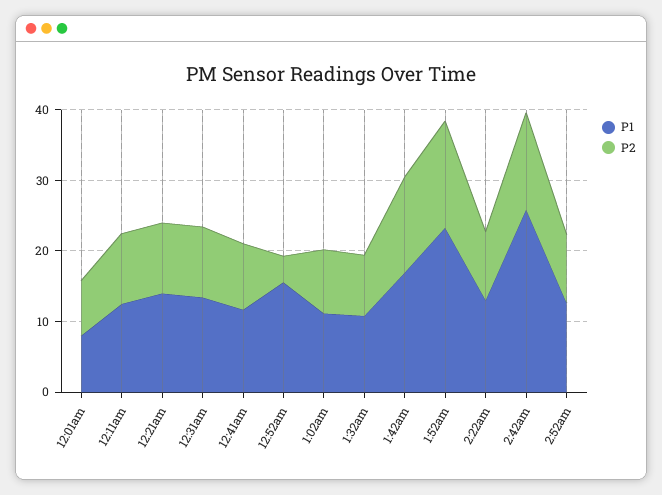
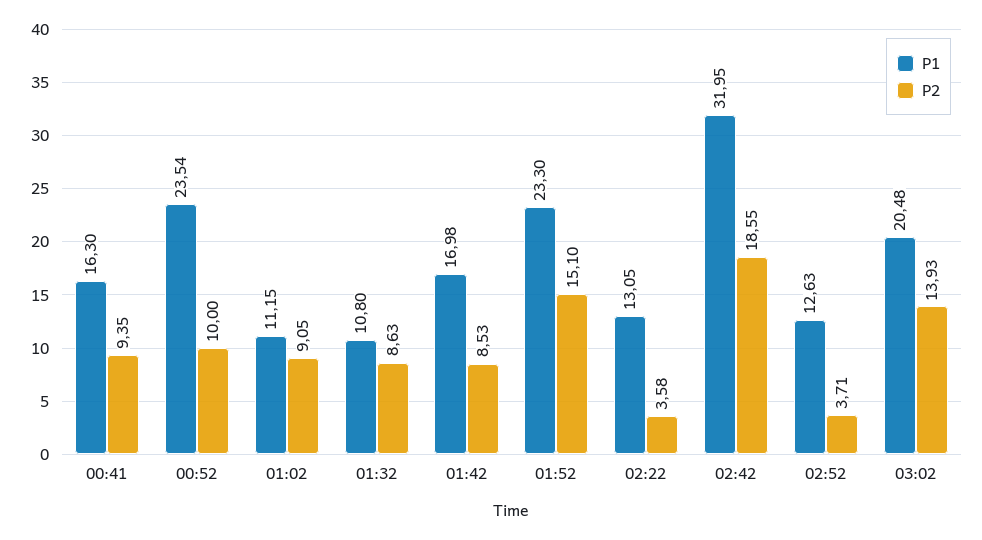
P1, 12:01am: 8 -> none
P2, 12:01am: 8 -> none
P1, 12:11am: 12 -> none
P2, 12:11am: 10 -> none
P1, 12:21am: 14 -> none
P2, 12:21am: 10 -> none
P1, 12:31am: 14 -> none
P2, 12:31am: 10 -> none
P1, 12:41am: 12 -> 16.3
P1, 12:52am: 16 -> 23.54
P2, 12:52am: 4 -> 10
P2, 1:42am: 14 -> 8.53
P2, 2:22am: 10 -> 3.58
P1, 2:42am: 26 -> 31.95
P2, 2:42am: 14 -> 18.55
P2, 2:52am: 10 -> 3.71
P1, 03:02: none -> 20.48
P2, 03:02: none -> 13.93

